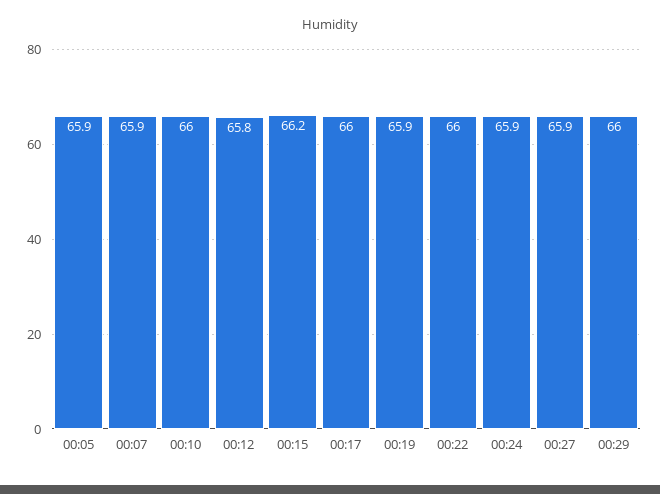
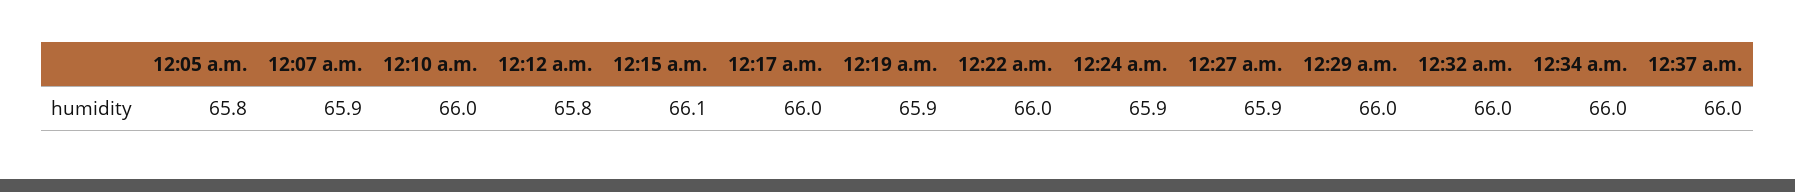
00:05: 65.9 -> 65.8
00:15: 66.2 -> 66.1
12:32 a.m.: none -> 66
12:34 a.m.: none -> 66
12:37 a.m.: none -> 66

